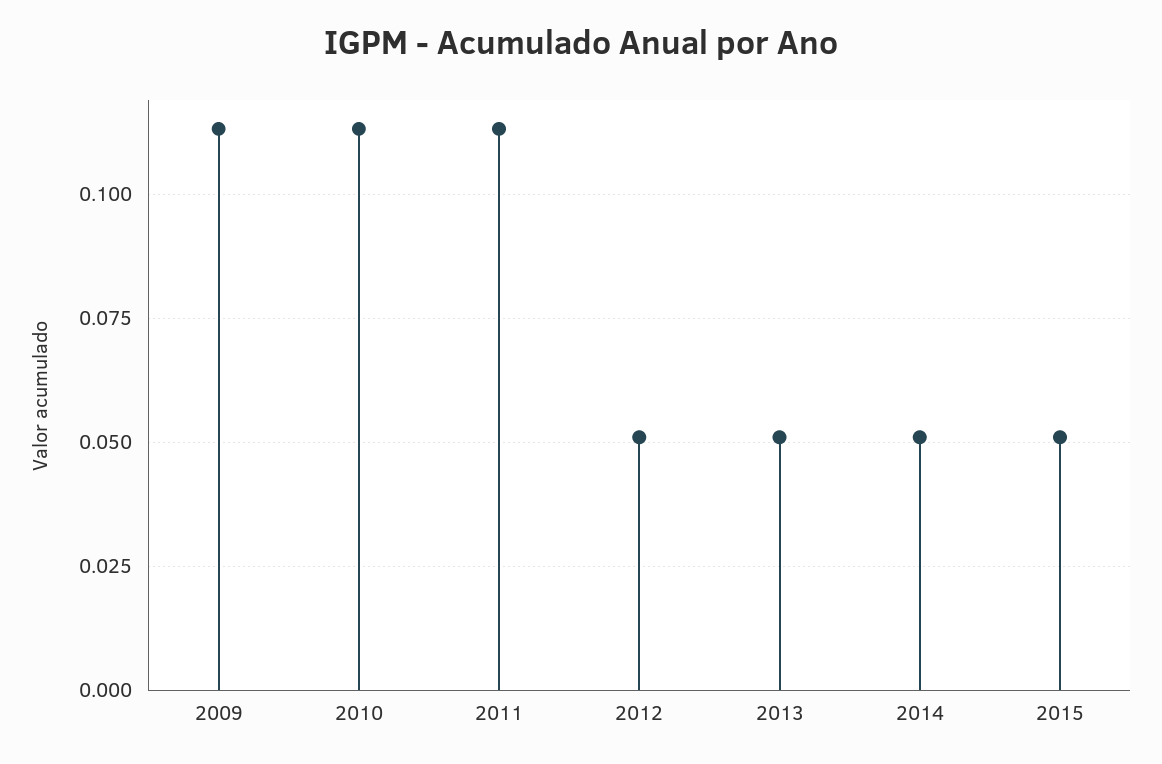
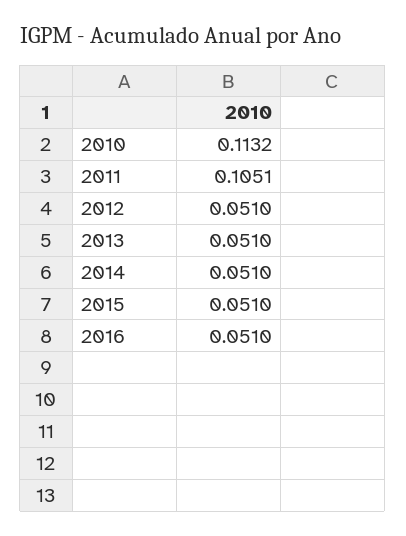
2009: 0.1125 -> none
2011: 0.1125 -> 0.1051
2016: none -> 0.051

